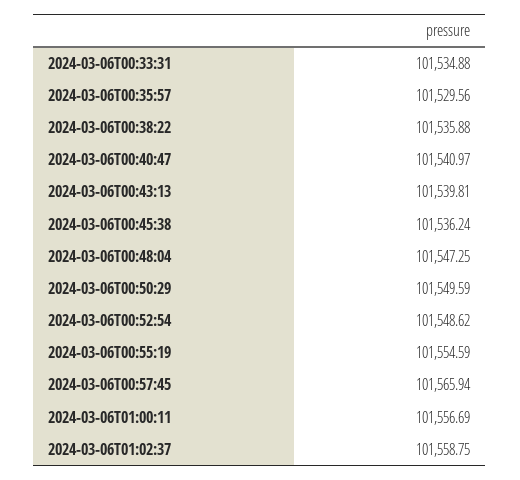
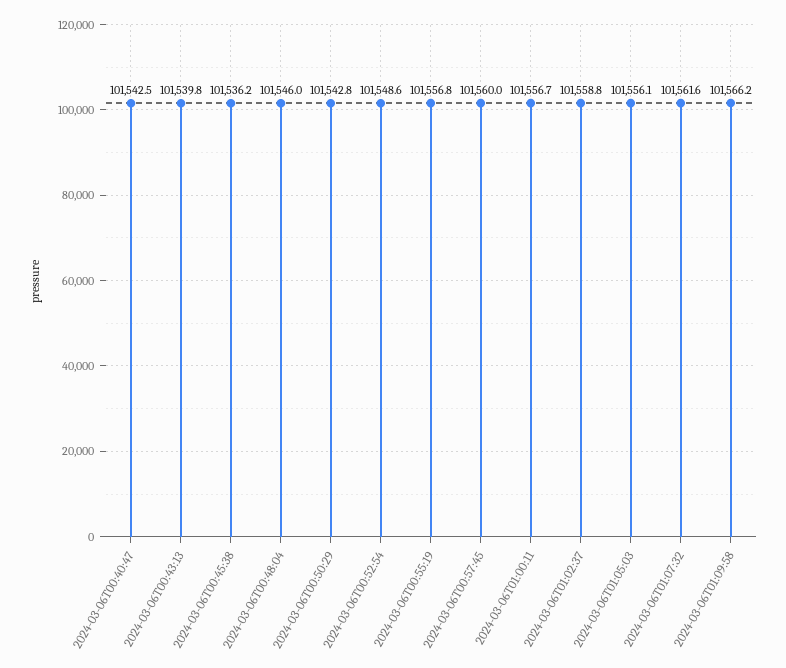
2024-03-06T00:33:31: 101534.88 -> none
2024-03-06T00:35:57: 101529.56 -> none
2024-03-06T00:38:22: 101535.88 -> none
2024-03-06T00:40:47: 101540.97 -> 101542.5
2024-03-06T00:48:04: 101547.25 -> 101546
2024-03-06T00:50:29: 101549.59 -> 101542.8
2024-03-06T00:55:19: 101554.59 -> 101556.8
2024-03-06T00:57:45: 101565.94 -> 101560
2024-03-06T01:05:03: none -> 101556.1
2024-03-06T01:07:32: none -> 101561.6
2024-03-06T01:09:58: none -> 101566.2

